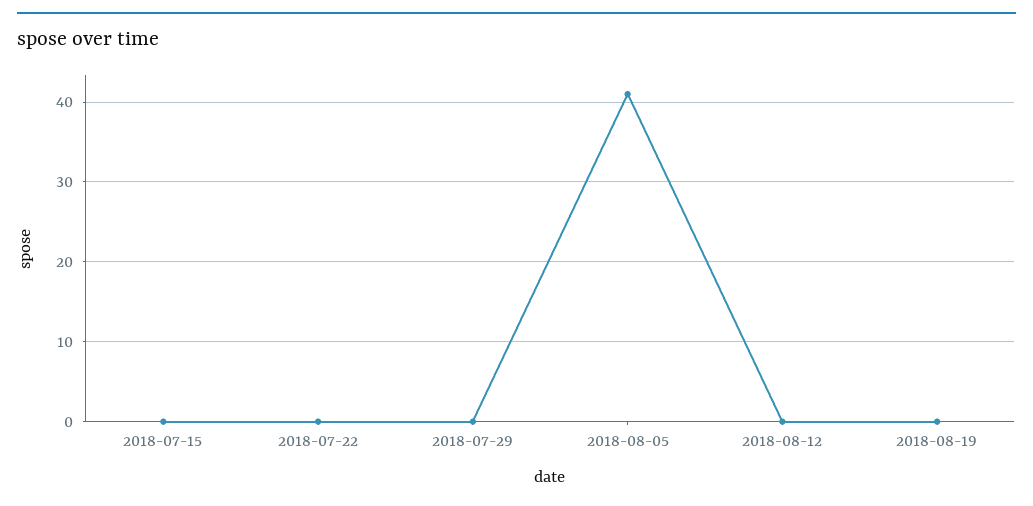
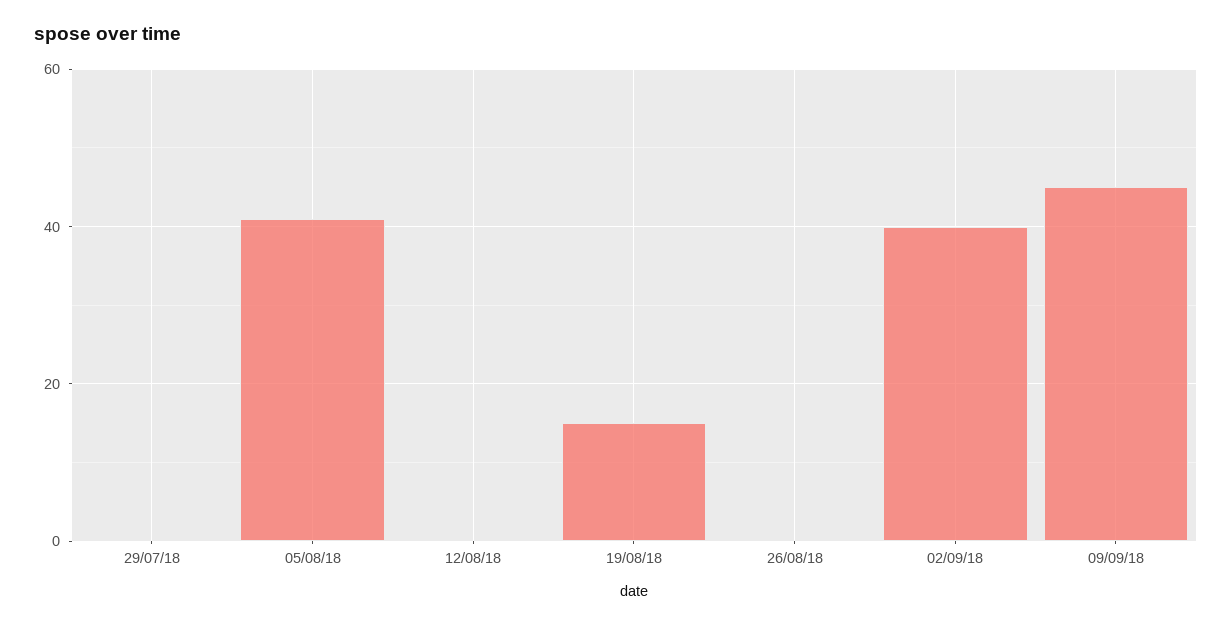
2018-07-15: 0 -> none
2018-07-22: 0 -> none
2018-08-19: 0 -> 15
26/08/18: none -> 0
02/09/18: none -> 40
09/09/18: none -> 45

